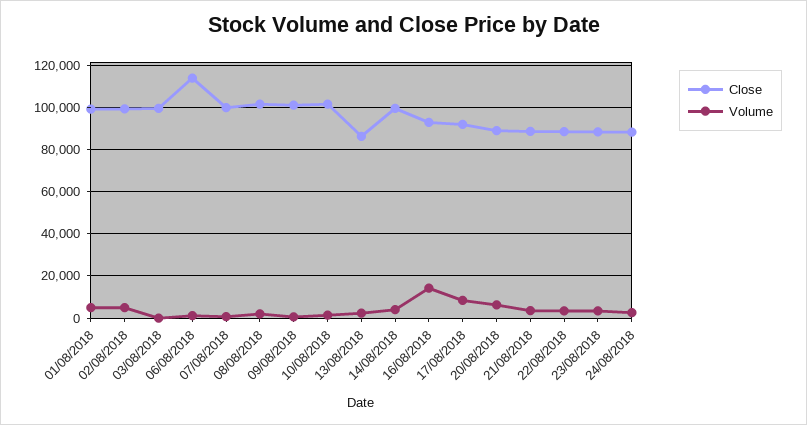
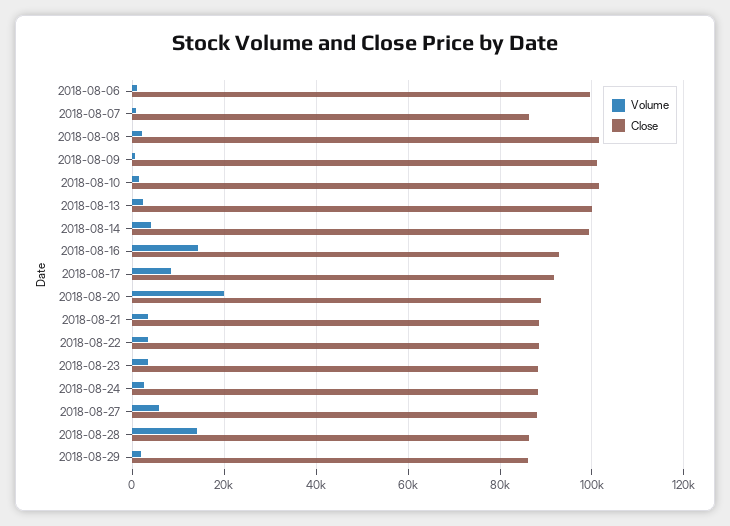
Close, 01/08/2018: 100000 -> none
Volume, 01/08/2018: 5000 -> none
Close, 02/08/2018: 100000 -> none
Volume, 02/08/2018: 5000 -> none
Close, 03/08/2018: 100000 -> none
Volume, 03/08/2018: 0 -> none
Close, 06/08/2018: 115000 -> 100000
Close, 07/08/2018: 100000 -> 86000
Close, 13/08/2018: 85000 -> 100000
Volume, 20/08/2018: 5000 -> 20000
Volume, 2018-08-27: none -> 6000
Close, 2018-08-27: none -> 88000
Volume, 2018-08-28: none -> 14000
Close, 2018-08-28: none -> 86000
Volume, 2018-08-29: none -> 2000
Close, 2018-08-29: none -> 86000

